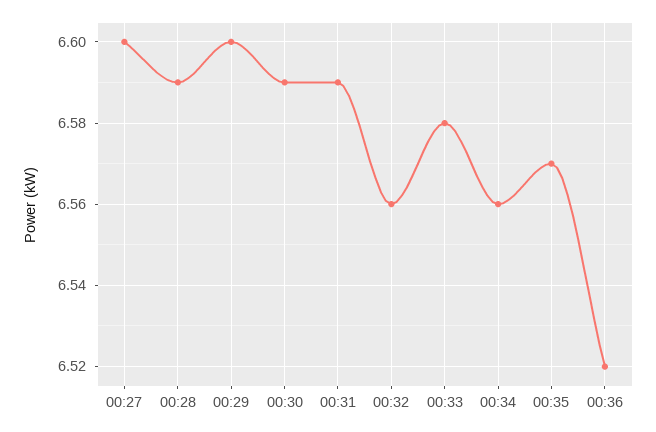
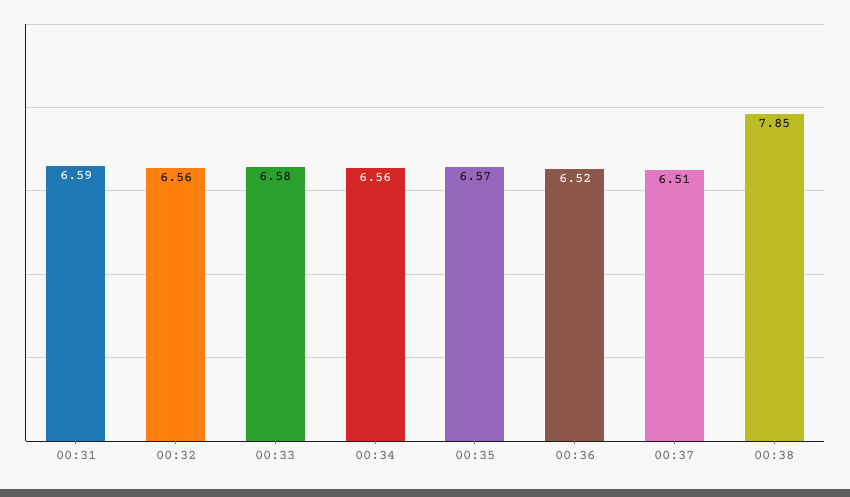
00:27: 6.6 -> none
00:28: 6.59 -> none
00:29: 6.6 -> none
00:30: 6.59 -> none
00:37: none -> 6.51
00:38: none -> 7.85

